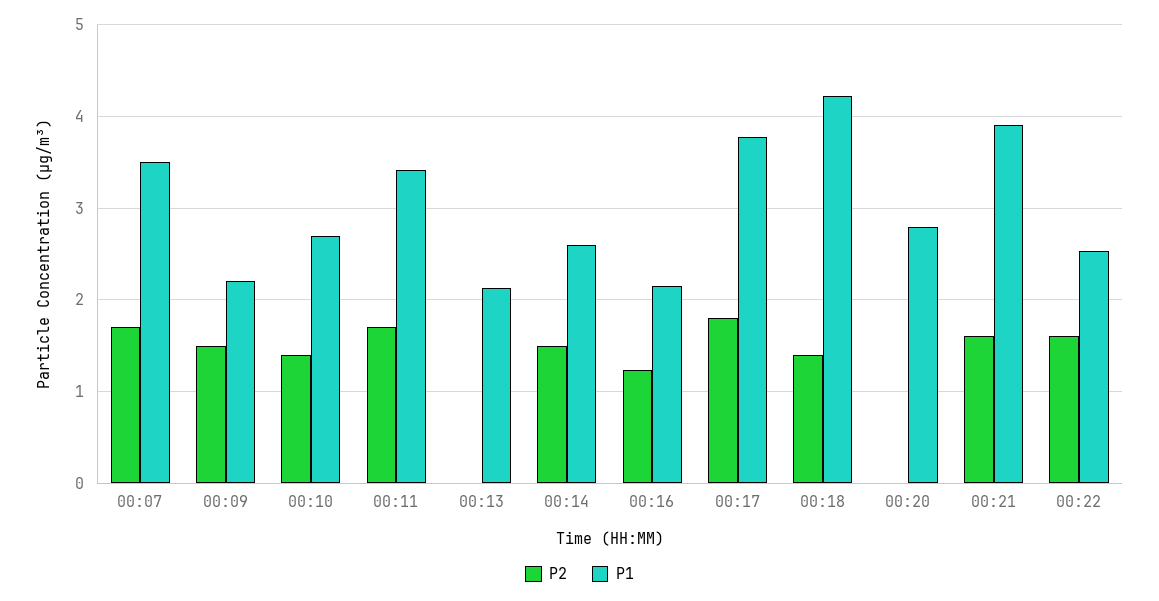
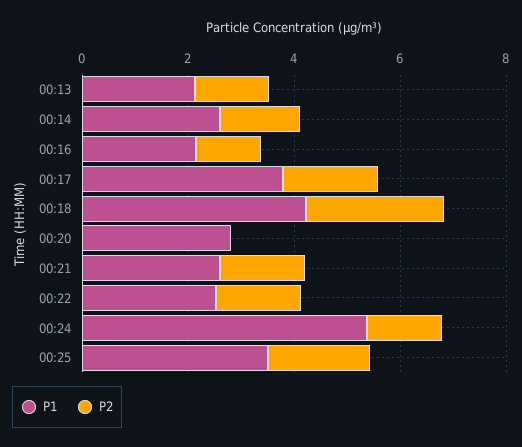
P2, 00:07: 1.7 -> none
P1, 00:07: 3.5 -> none
P2, 00:09: 1.5 -> none
P1, 00:09: 2.2 -> none
P2, 00:10: 1.4 -> none
P1, 00:10: 2.7 -> none
P2, 00:11: 1.7 -> none
P1, 00:11: 3.4 -> none
P2, 00:13: 0 -> 1.5
P2, 00:18: 1.4 -> 2.5
P1, 00:21: 3.9 -> 2.5
P1, 00:24: none -> 5.5
P2, 00:24: none -> 1.5
P1, 00:25: none -> 3.5
P2, 00:25: none -> 2

